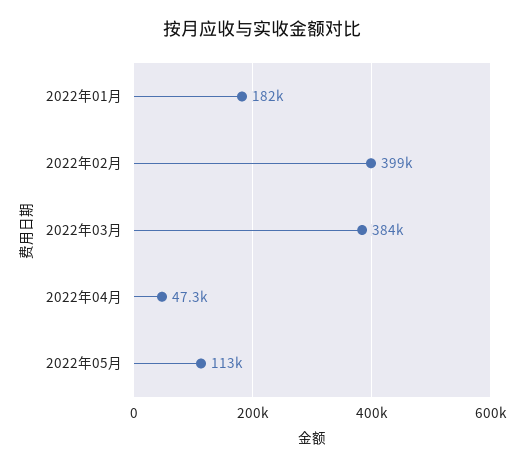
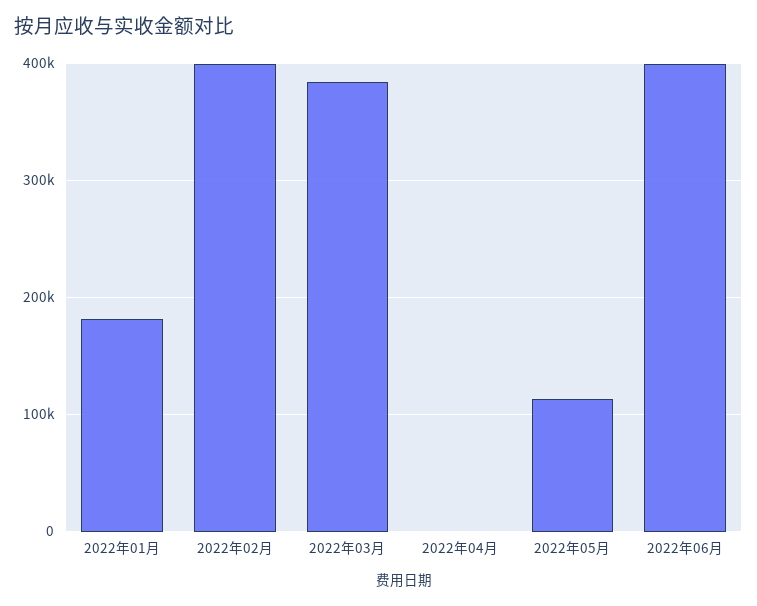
2022年04月: 47300 -> 0
2022年06月: none -> 400000

